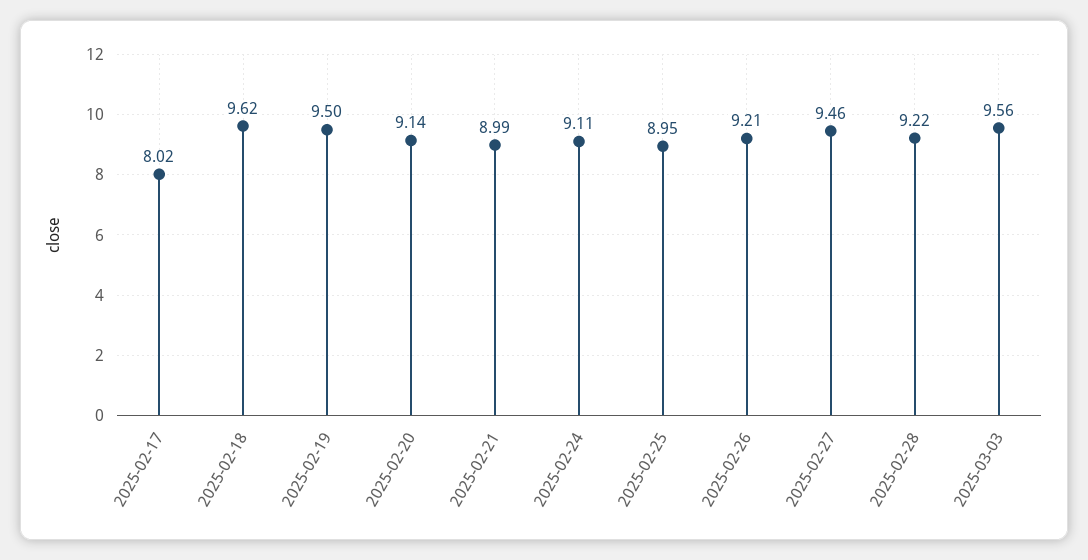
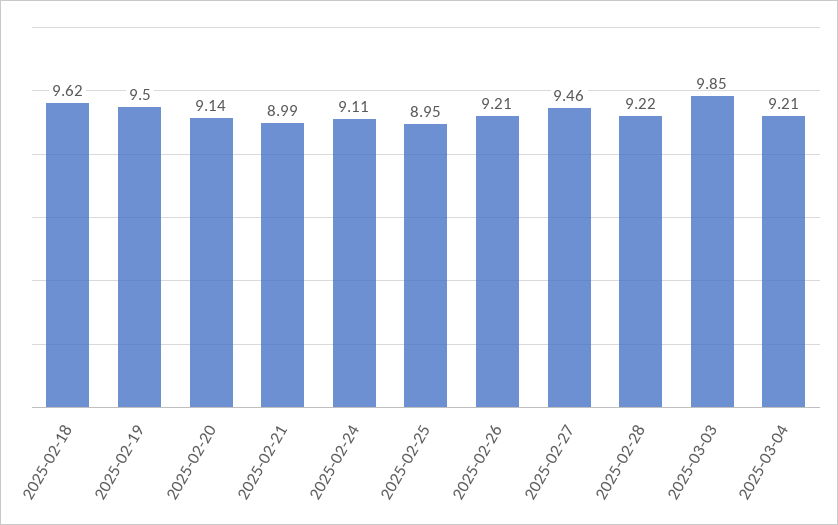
2025-02-17: 8.02 -> none
2025-03-03: 9.56 -> 9.85
2025-03-04: none -> 9.21

